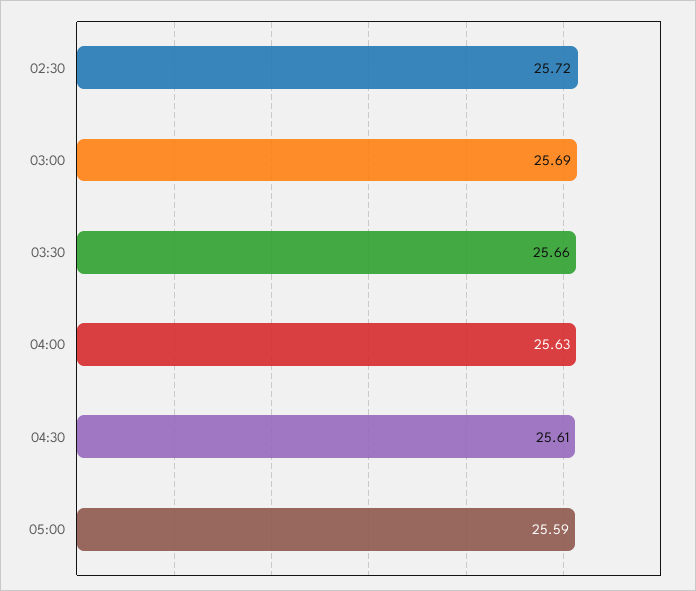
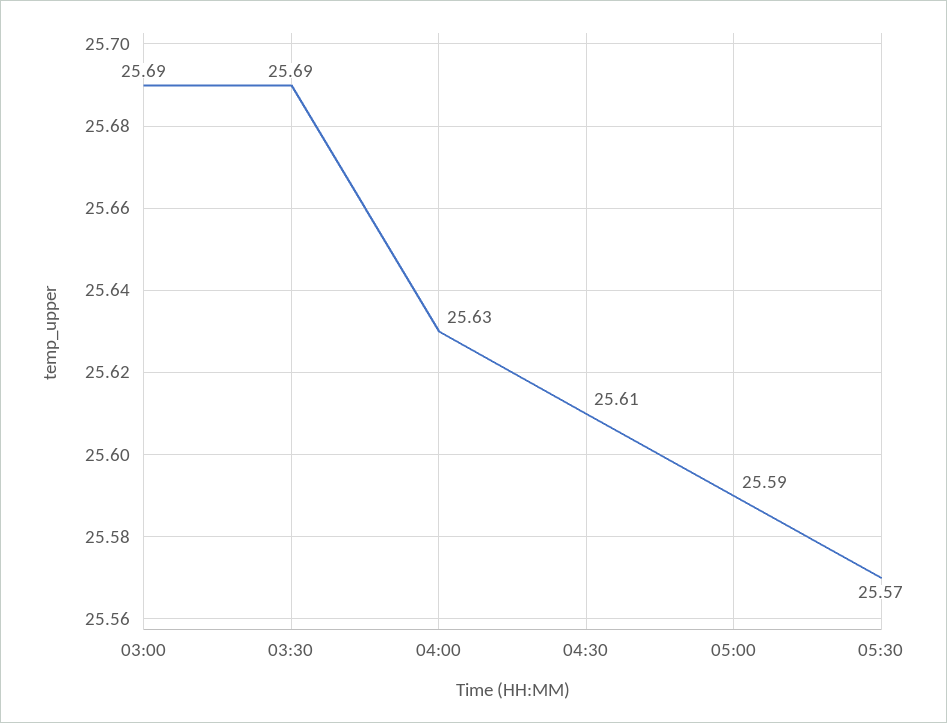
02:30: 25.72 -> none
03:30: 25.66 -> 25.69
05:30: none -> 25.57

